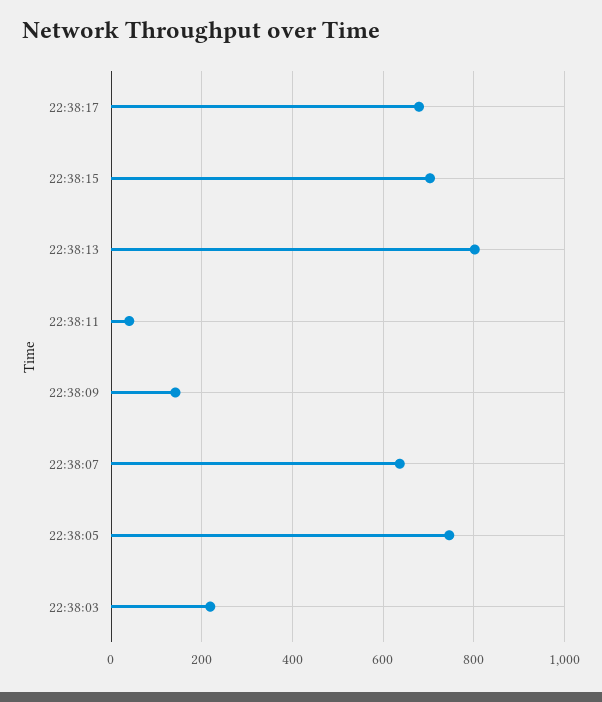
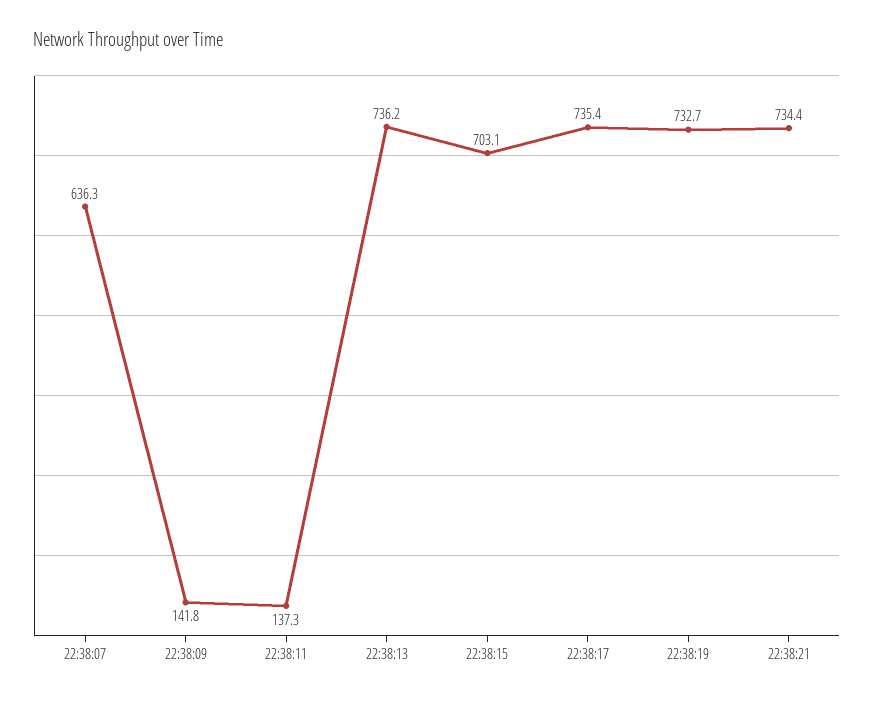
22:38:17: 680 -> 735.4
22:38:13: 800 -> 736.2
22:38:11: 40 -> 137.3
22:38:05: 740 -> none
22:38:03: 220 -> none
22:38:19: none -> 732.7
22:38:21: none -> 734.4

